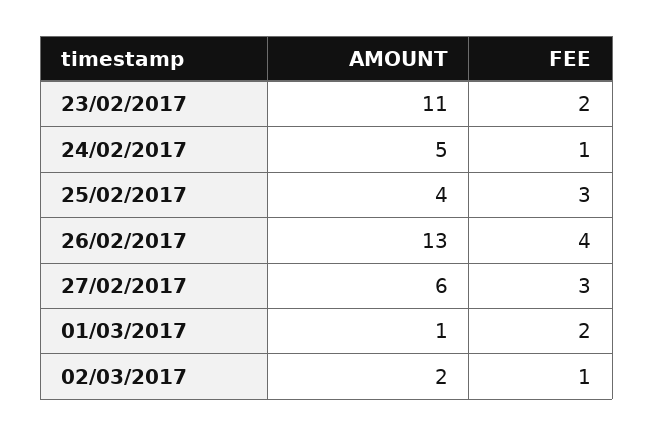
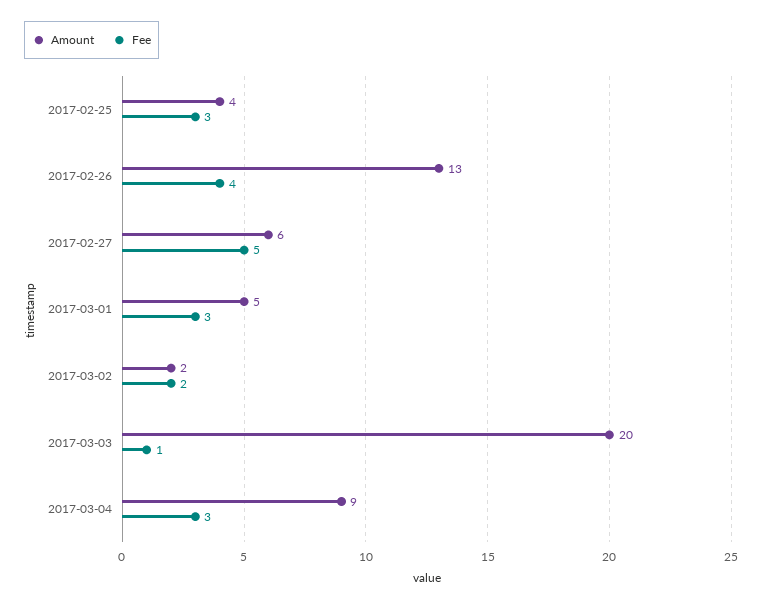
AMOUNT, 23/02/2017: 11 -> none
FEE, 23/02/2017: 2 -> none
AMOUNT, 24/02/2017: 5 -> none
FEE, 24/02/2017: 1 -> none
FEE, 27/02/2017: 3 -> 5
AMOUNT, 01/03/2017: 1 -> 5
FEE, 01/03/2017: 2 -> 3
FEE, 02/03/2017: 1 -> 2
AMOUNT, 2017-03-03: none -> 20
FEE, 2017-03-03: none -> 1
AMOUNT, 2017-03-04: none -> 9
FEE, 2017-03-04: none -> 3

